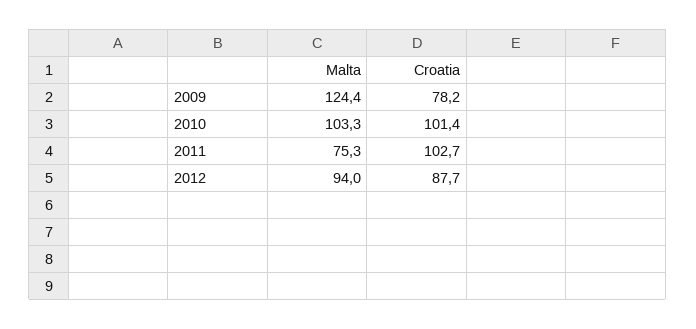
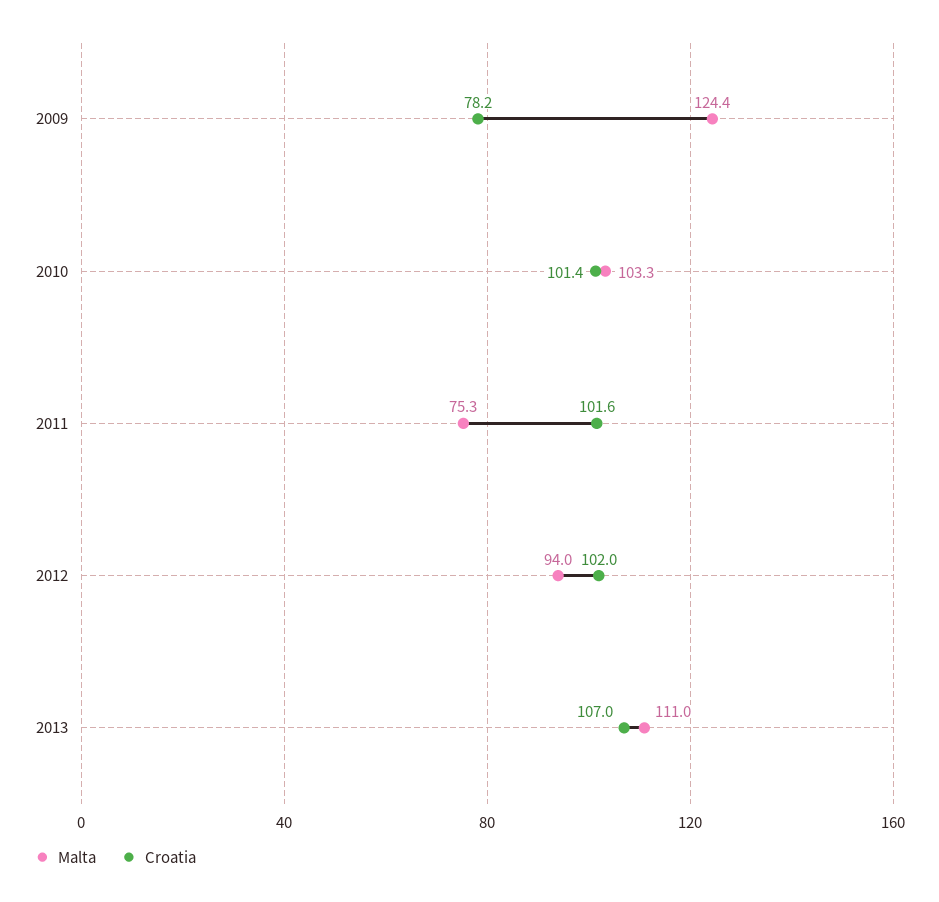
Croatia, 2011: 102.7 -> 101.6
Croatia, 2012: 87.7 -> 102
Malta, 2013: none -> 111
Croatia, 2013: none -> 107

